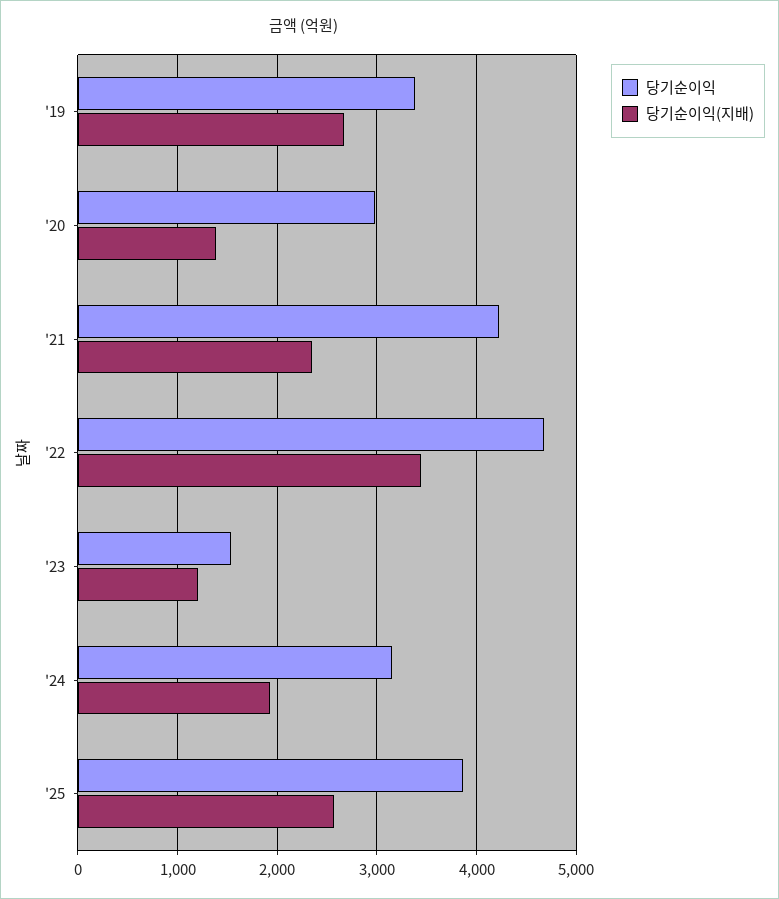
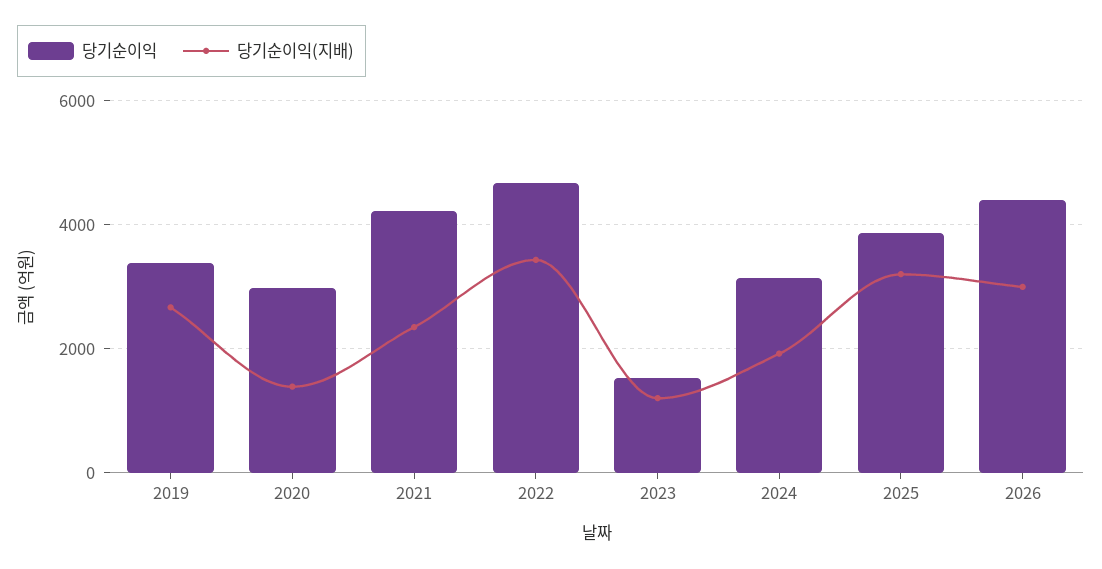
당기순이익(지배), '25: 2600 -> 3200
당기순이익, 2026: none -> 4400
당기순이익(지배), 2026: none -> 3000

